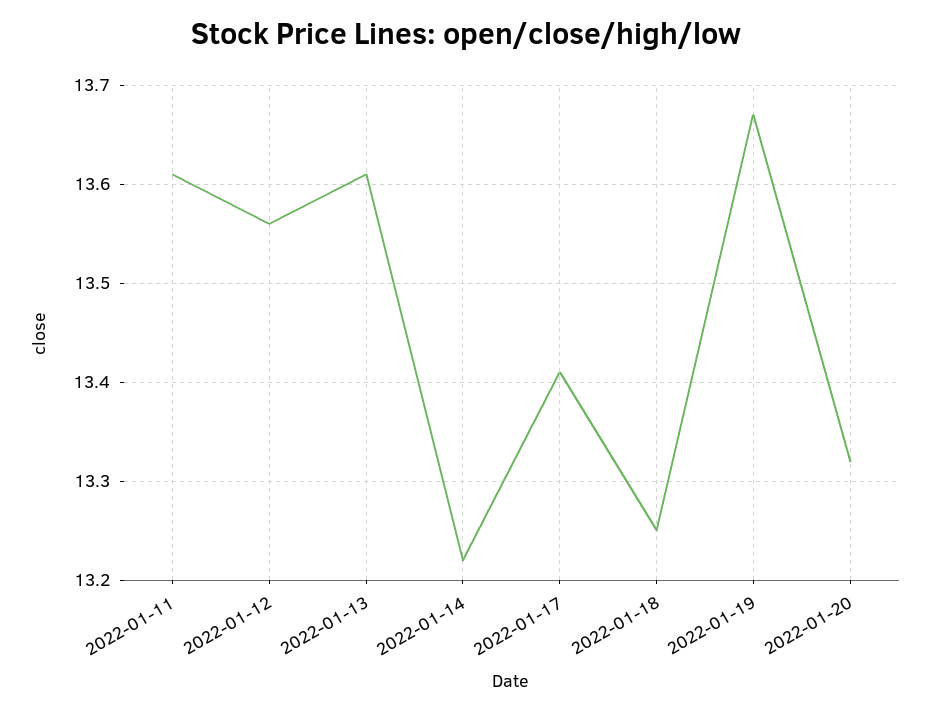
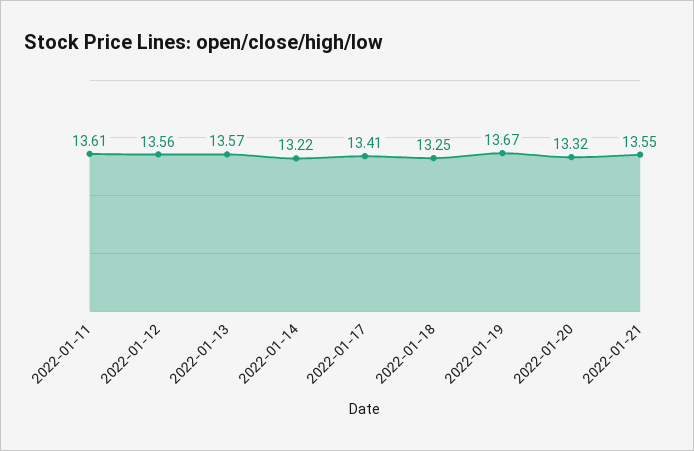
2022-01-13: 13.61 -> 13.57
2022-01-21: none -> 13.55

